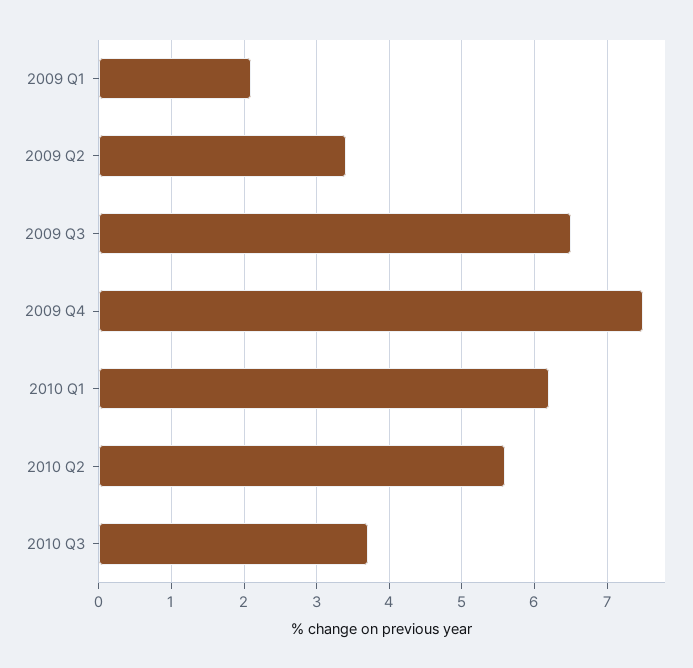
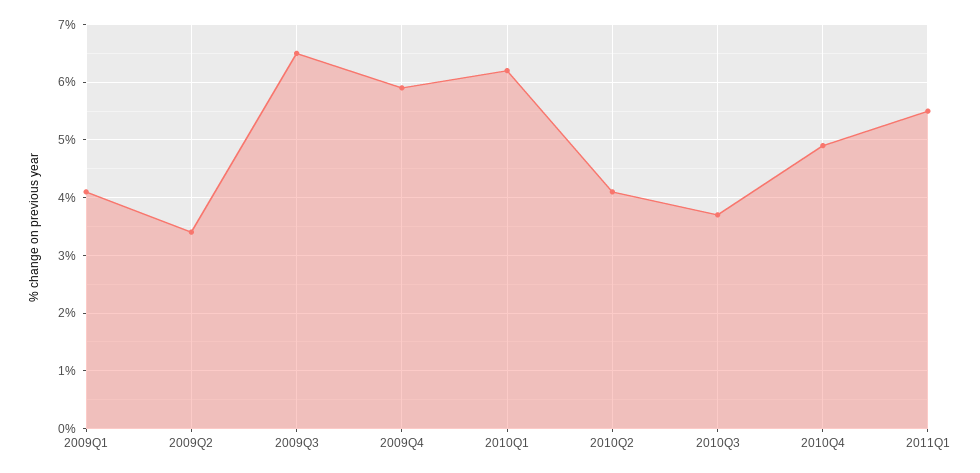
2009 Q1: 2.1 -> 4
2009 Q4: 7.5 -> 6
2010 Q2: 5.6 -> 4
2010Q4: none -> 5
2011Q1: none -> 5.5

